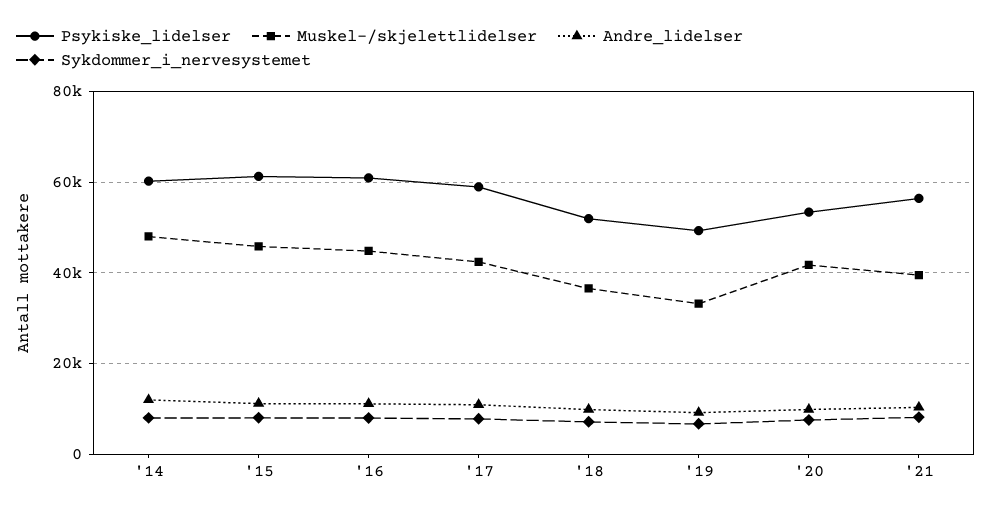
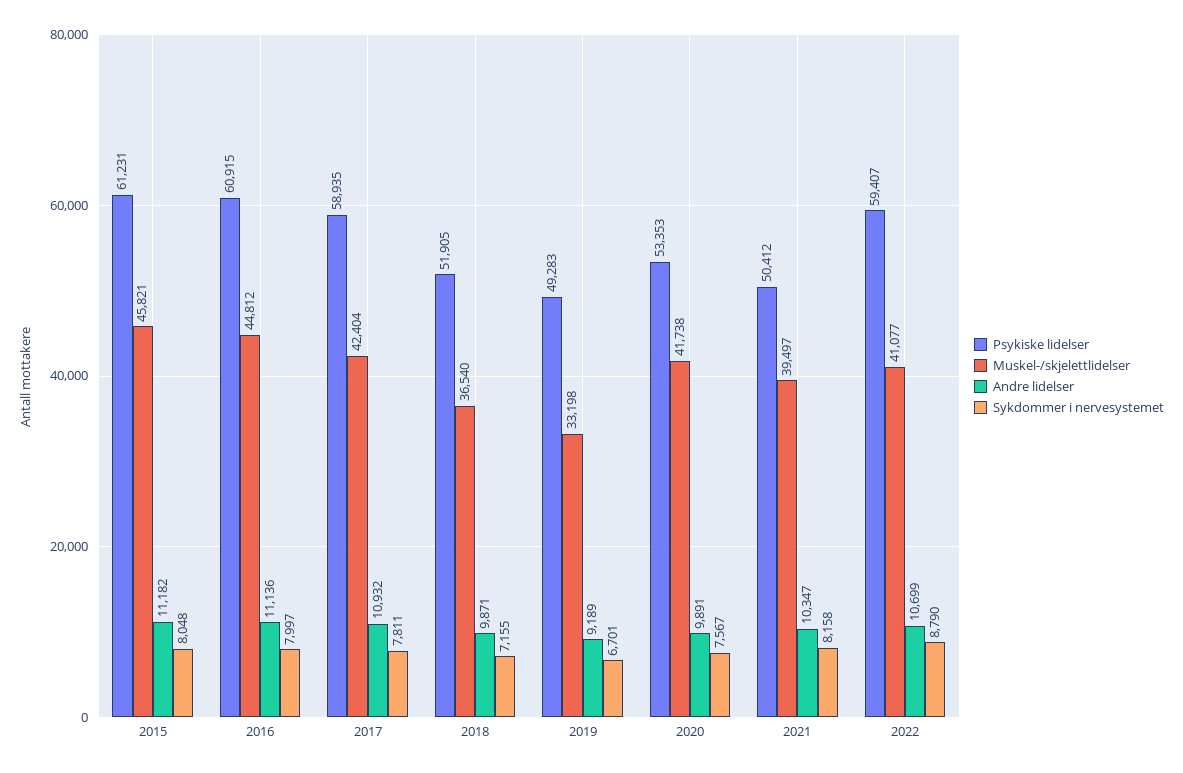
Psykiske_lidelser, '14: 60000 -> none
Muskel-/skjelettlidelser, '14: 48000 -> none
Andre_lidelser, '14: 12000 -> none
Sykdommer_i_nervesystemet, '14: 8000 -> none
Psykiske_lidelser, '21: 56000 -> 50412
Psykiske_lidelser, 2022: none -> 59407
Muskel-/skjelettlidelser, 2022: none -> 41077
Andre_lidelser, 2022: none -> 10699
Sykdommer_i_nervesystemet, 2022: none -> 8790

